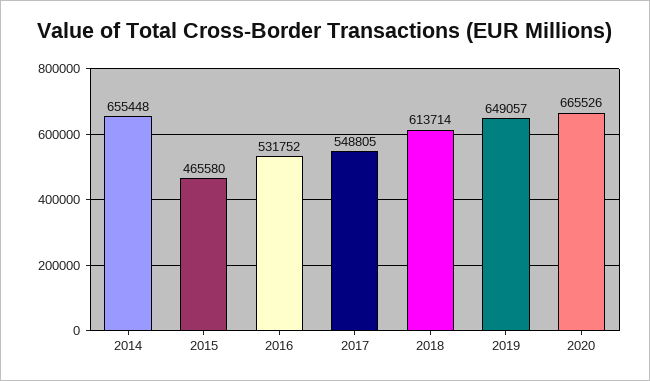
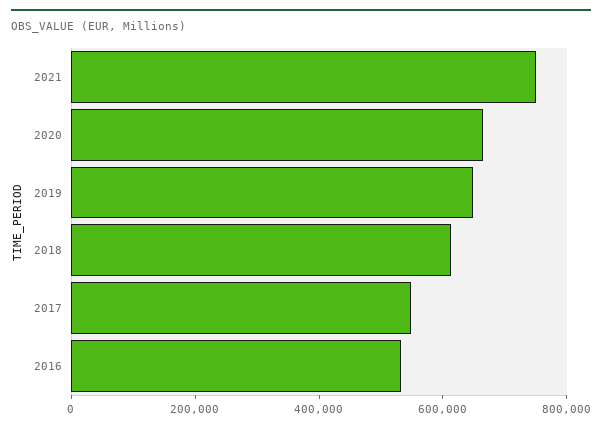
2014: 655448 -> none
2015: 465580 -> none
2021: none -> 750000

